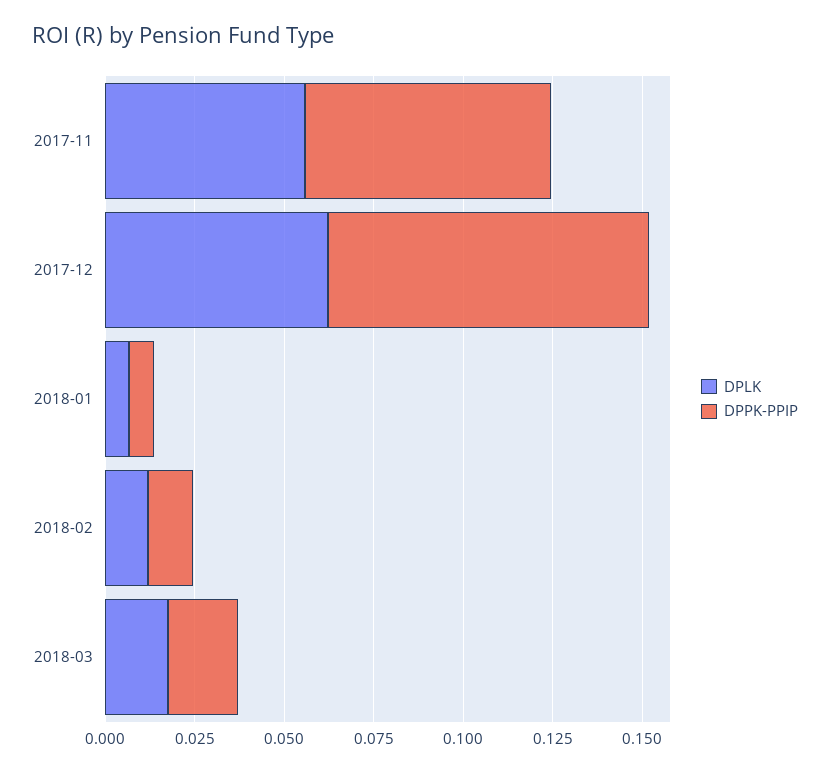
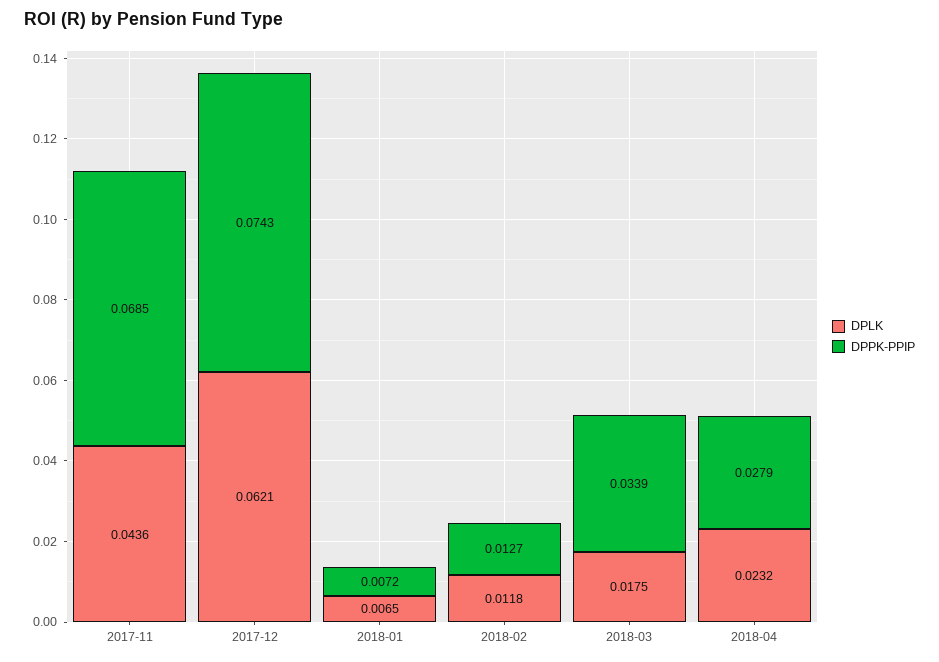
DPLK, 2017-11: 0.055 -> 0.0436
DPPK-PPIP, 2017-12: 0.09 -> 0.0743
DPPK-PPIP, 2018-03: 0.02 -> 0.0339
DPLK, 2018-04: none -> 0.0232
DPPK-PPIP, 2018-04: none -> 0.0279

